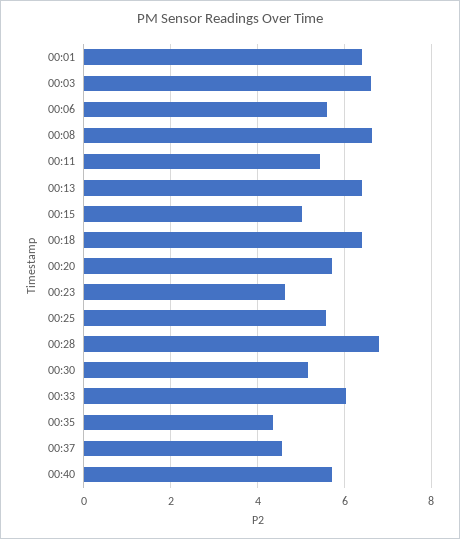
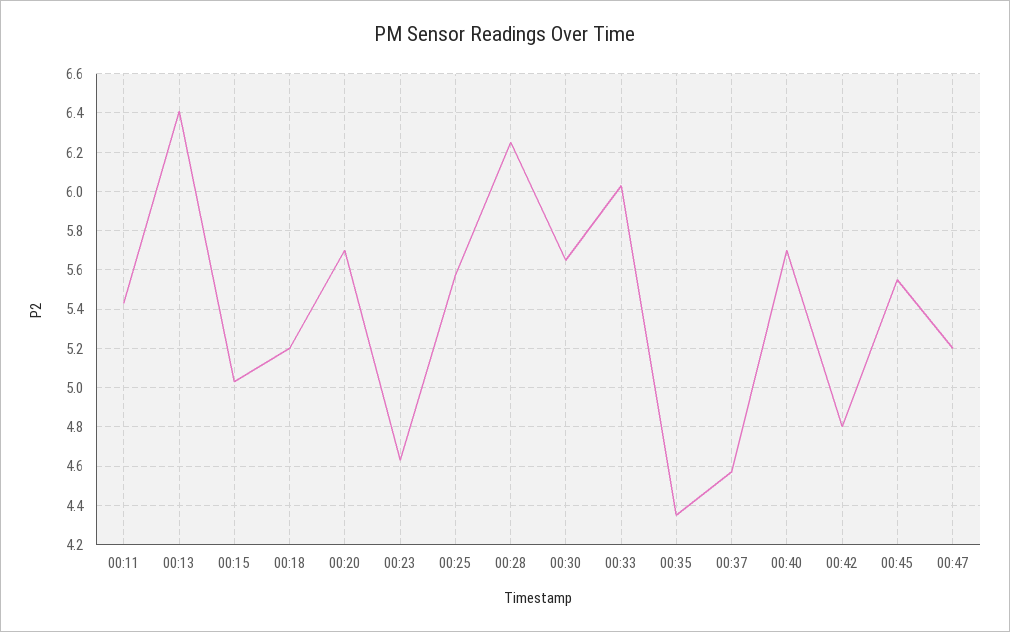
00:01: 6.4 -> none
00:03: 6.6 -> none
00:06: 5.6 -> none
00:08: 6.6 -> none
00:18: 6.4 -> 5.2
00:28: 6.8 -> 6.25
00:30: 5.2 -> 5.65
00:42: none -> 4.8
00:45: none -> 5.55
00:47: none -> 5.2

